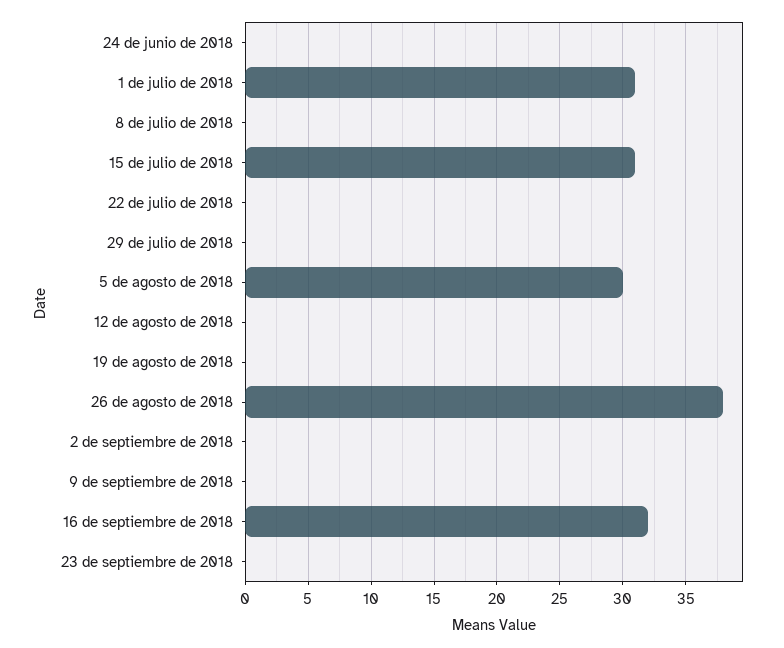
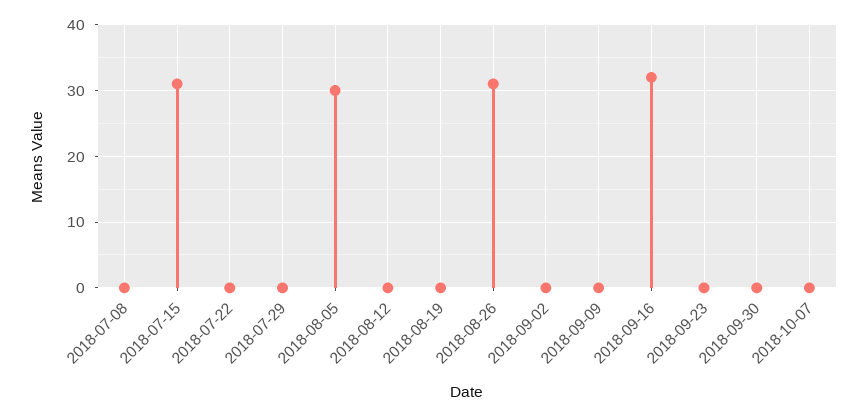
24 de junio de 2018: 0 -> none
1 de julio de 2018: 31 -> none
26 de agosto de 2018: 38 -> 31
2018-09-30: none -> 0
2018-10-07: none -> 0

